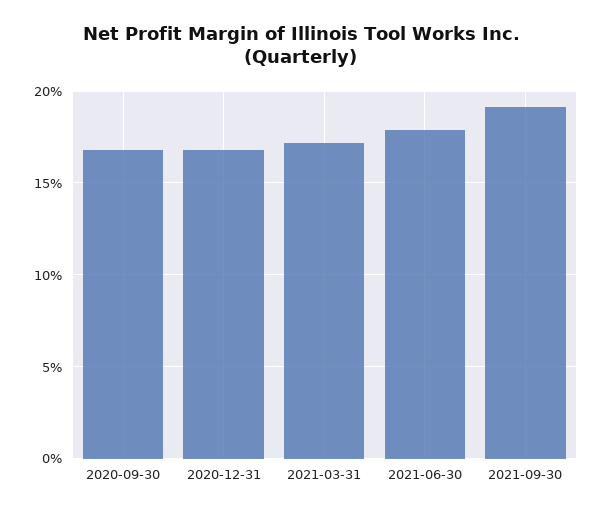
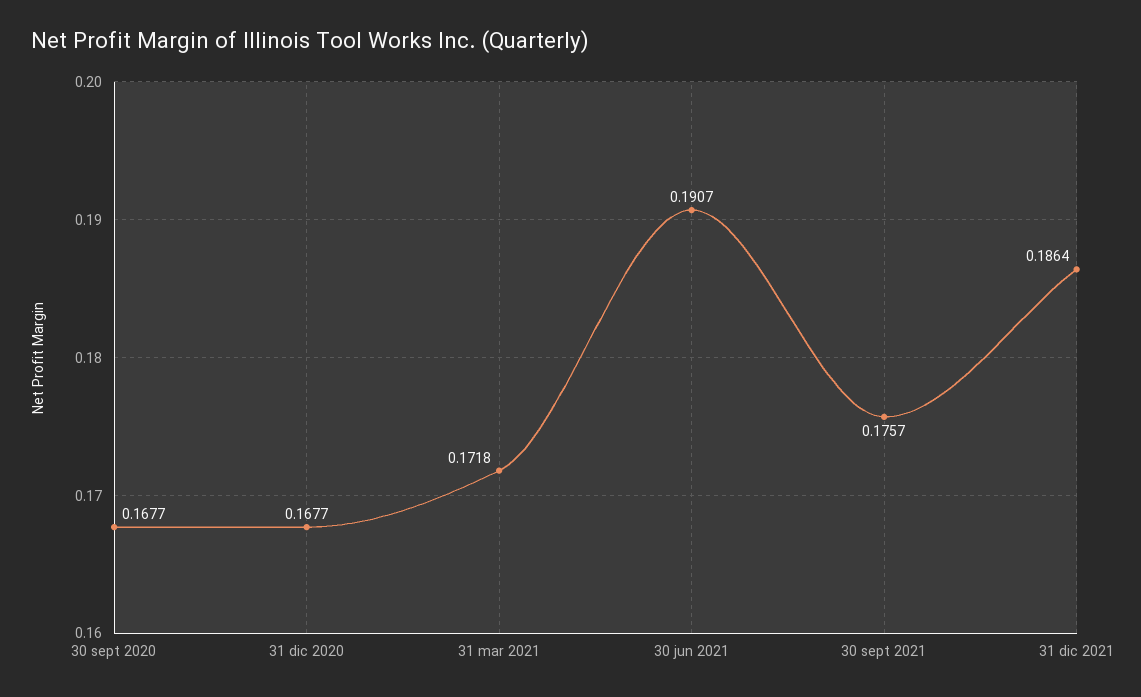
2021-06-30: 0.18 -> 0.1907
2021-09-30: 0.19 -> 0.1757
31 dic 2021: none -> 0.1864

